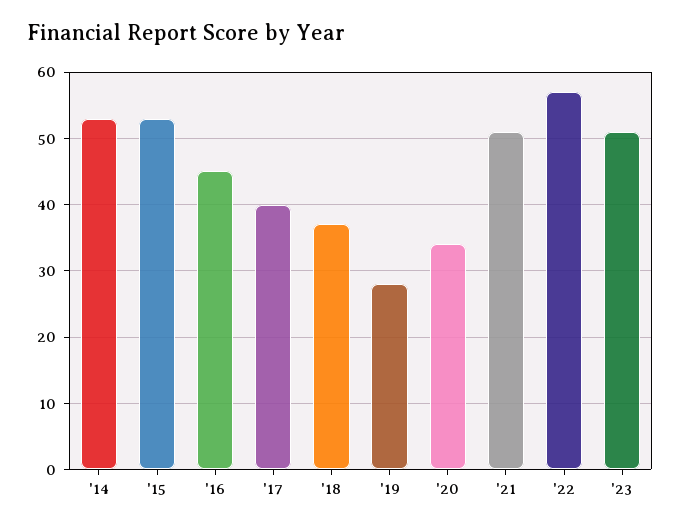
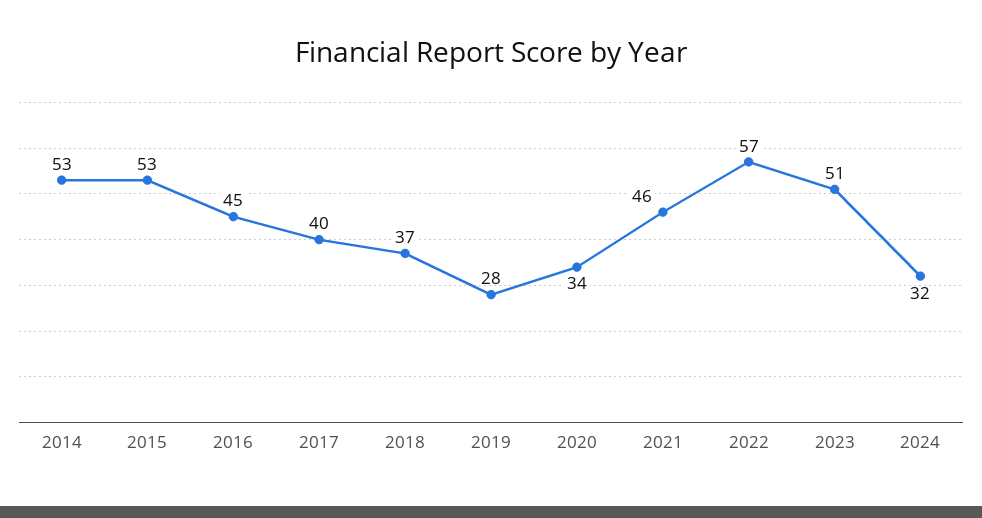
'21: 51 -> 46
2024: none -> 32

